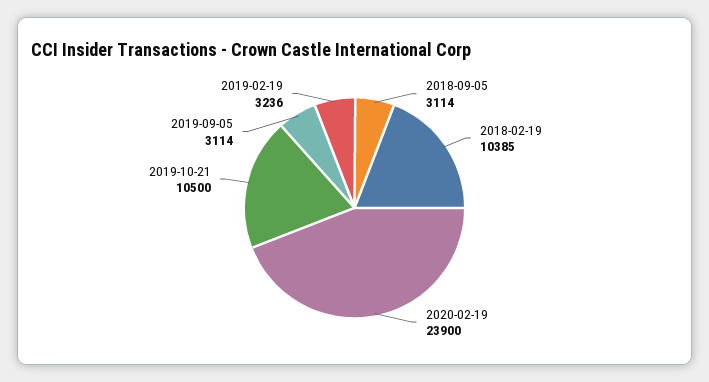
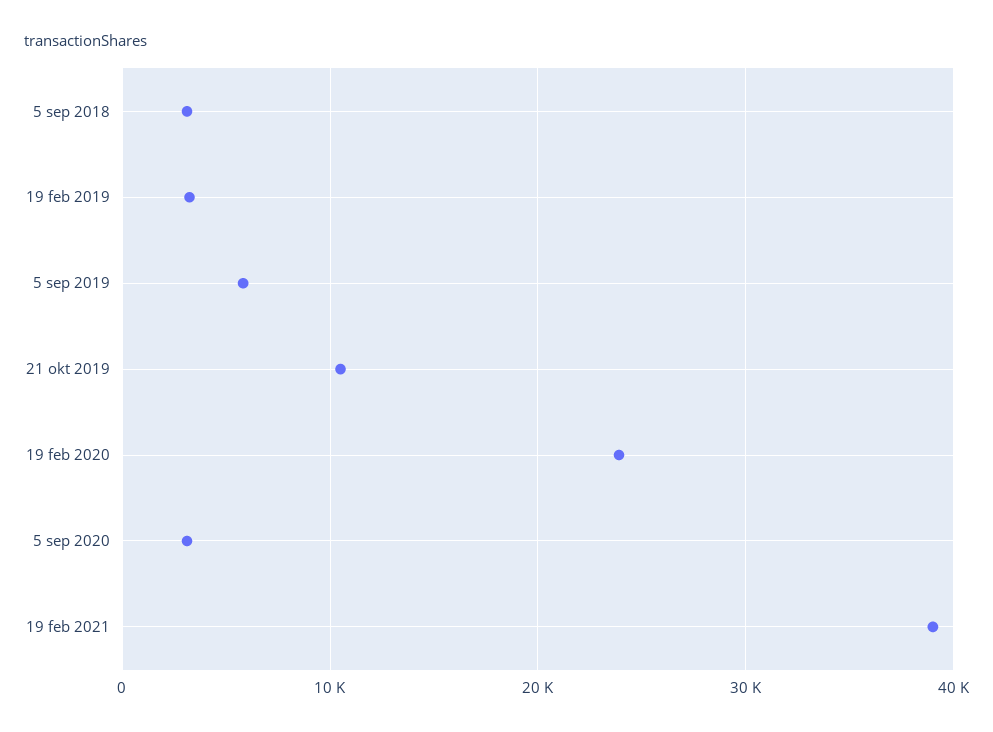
2018-02-19: 10385 -> none
2019-09-05: 3114 -> 6000
5 sep 2020: none -> 3000
19 feb 2021: none -> 39000

